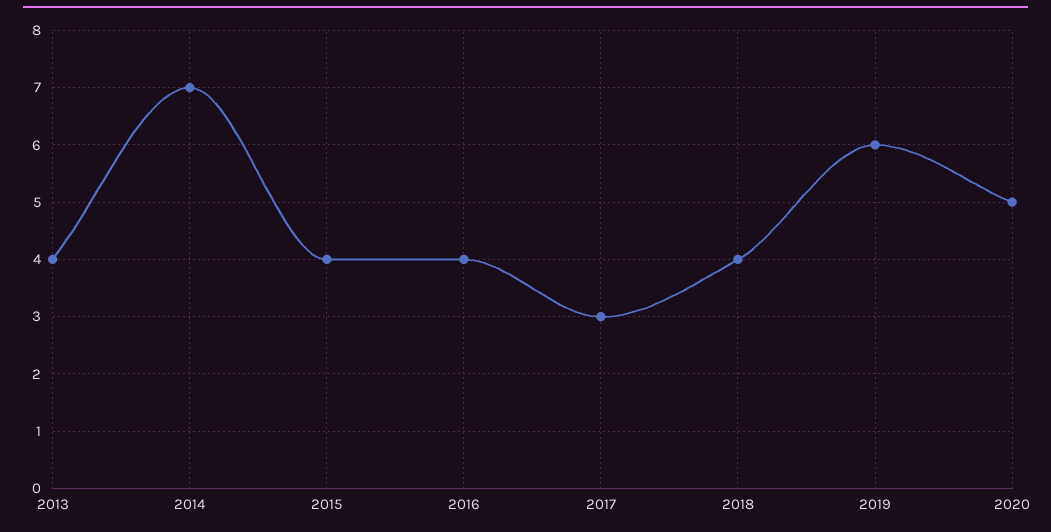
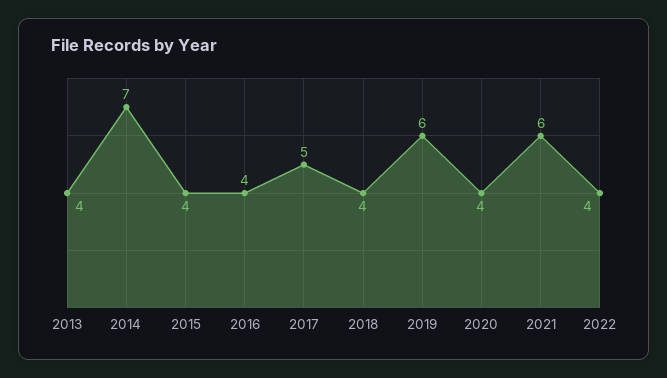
2017: 3 -> 5
2020: 5 -> 4
2021: none -> 6
2022: none -> 4

